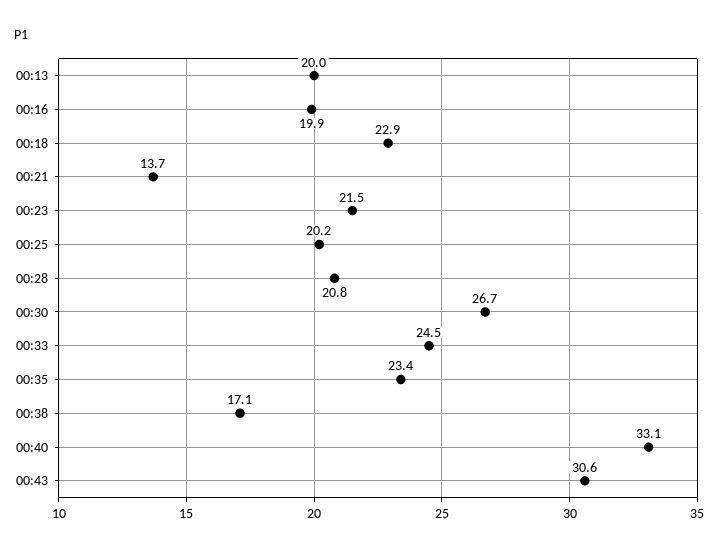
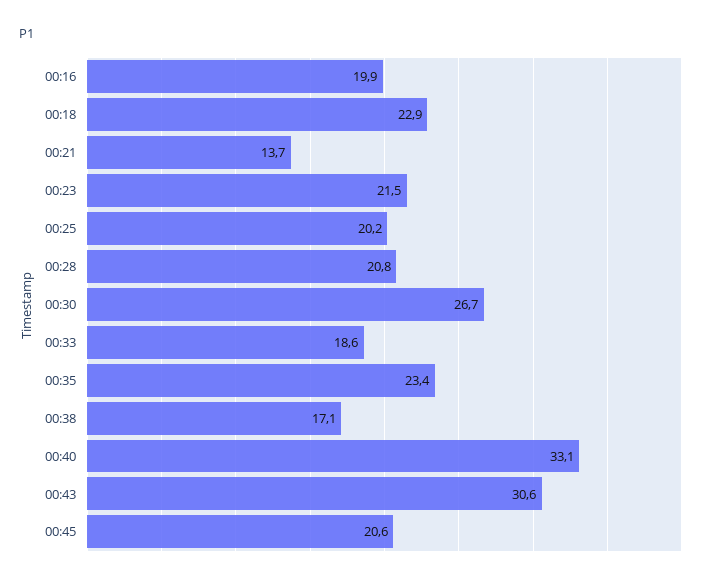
00:13: 20 -> none
00:33: 24.5 -> 18.6
00:45: none -> 20.6

